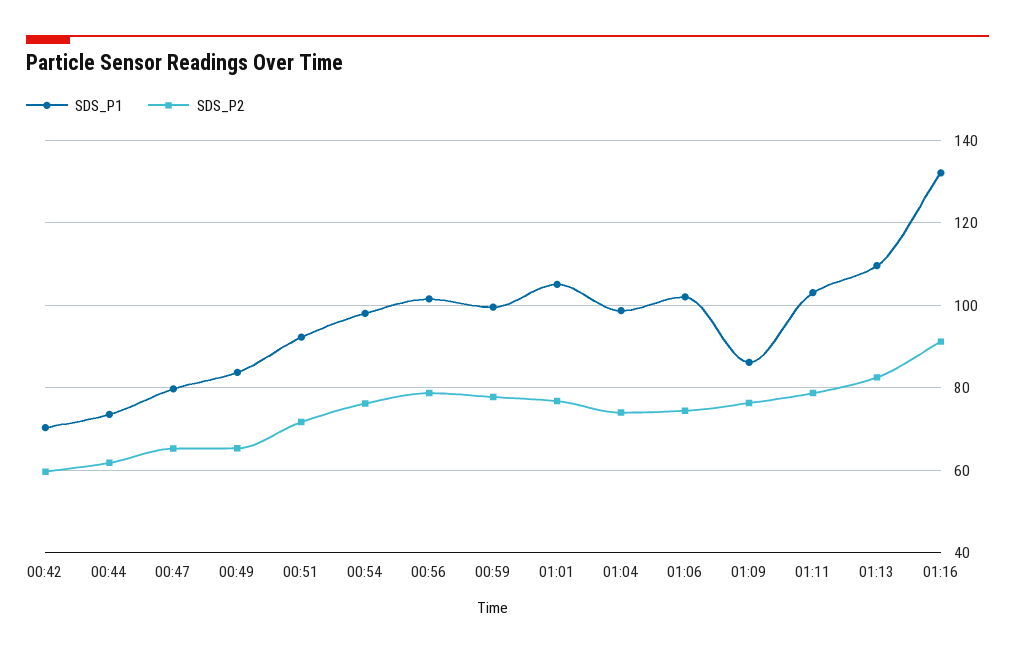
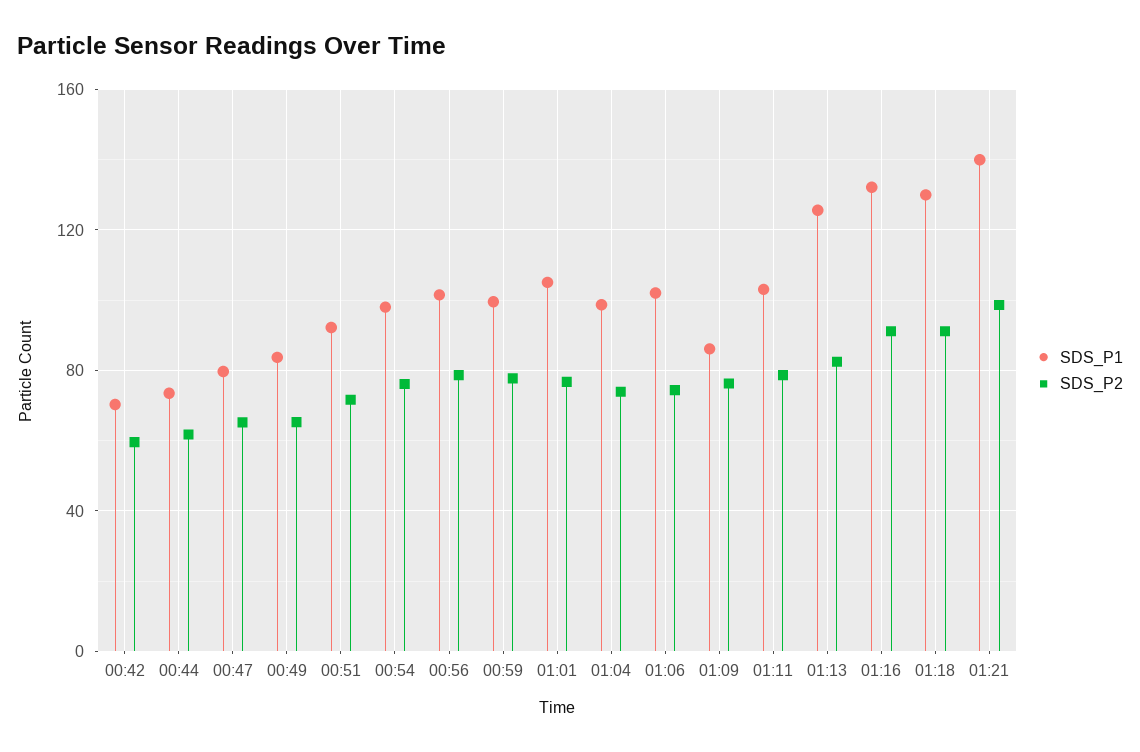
SDS_P1, 01:13: 110 -> 125
SDS_P1, 01:18: none -> 130
SDS_P2, 01:18: none -> 90
SDS_P1, 01:21: none -> 140
SDS_P2, 01:21: none -> 100

